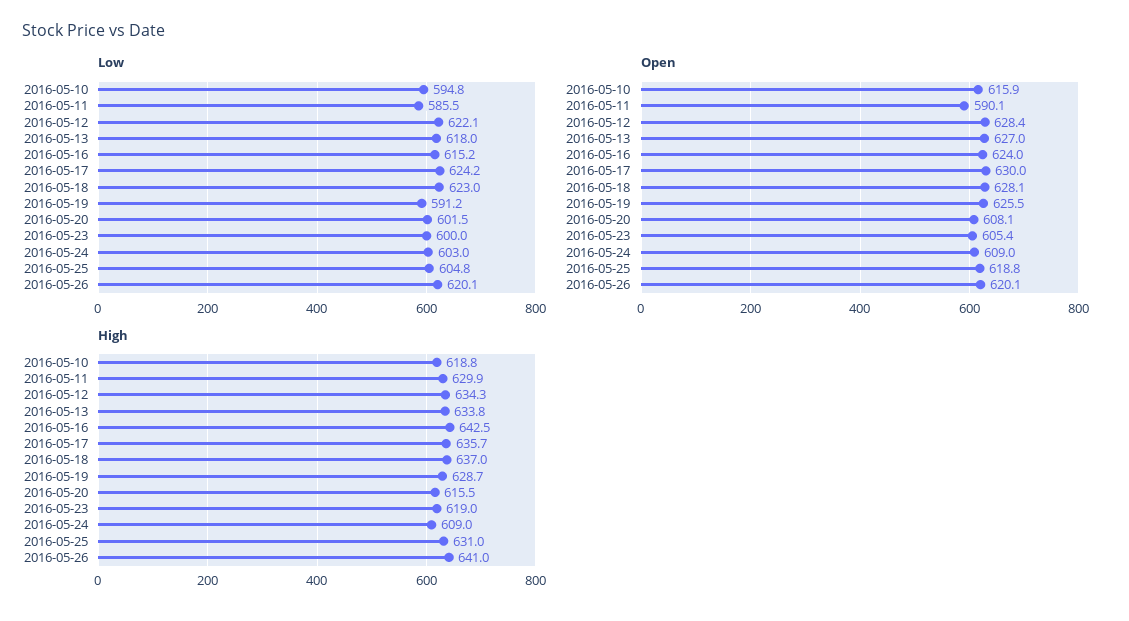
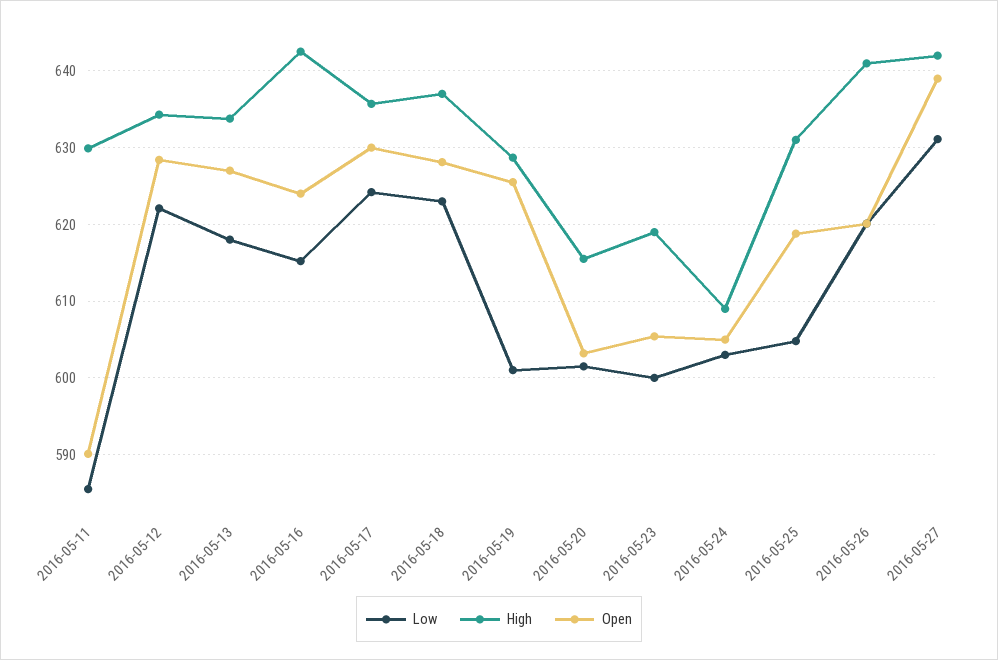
Low, 2016-05-10: 594.8 -> none
Low, 2016-05-19: 591.2 -> 601
Open, 2016-05-10: 615.9 -> none
Open, 2016-05-20: 608.1 -> 603
Open, 2016-05-24: 609 -> 605
High, 2016-05-10: 618.8 -> none
Low, 2016-05-27: none -> 631
High, 2016-05-27: none -> 642
Open, 2016-05-27: none -> 639

